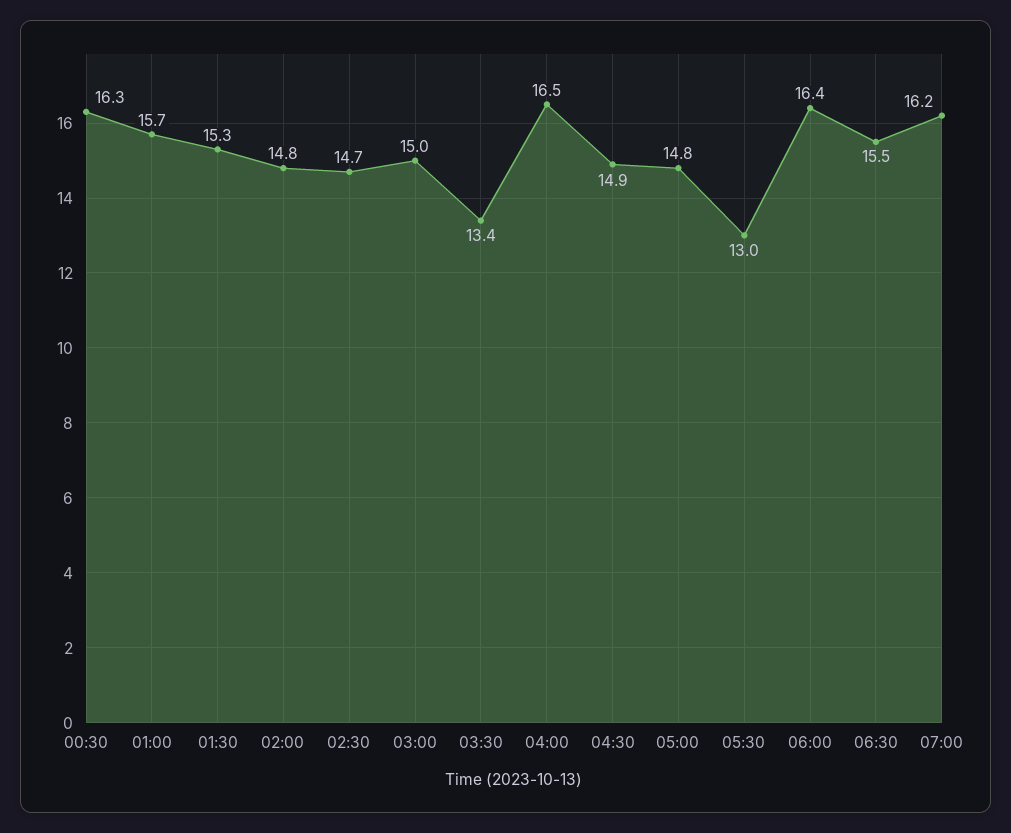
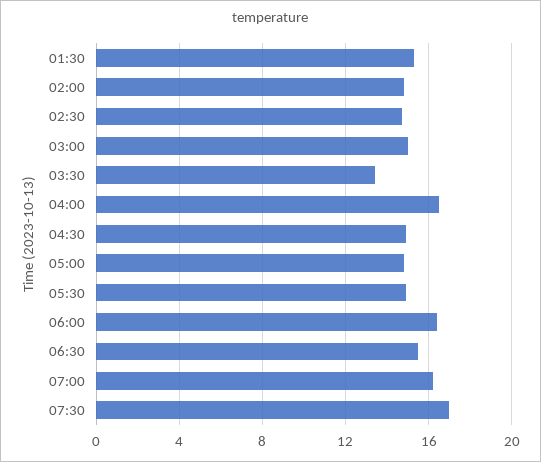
00:30: 16.3 -> none
01:00: 15.7 -> none
05:30: 13 -> 15
07:30: none -> 17

